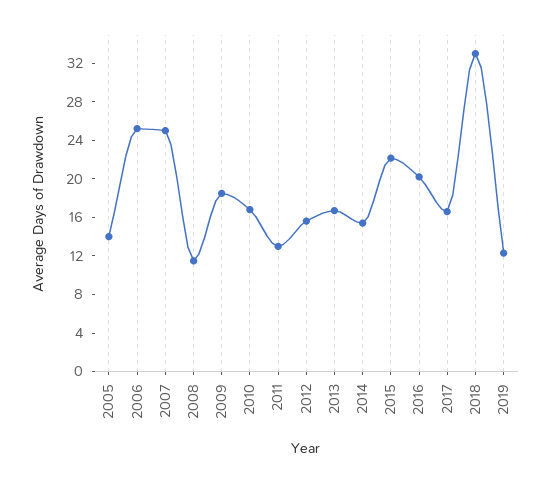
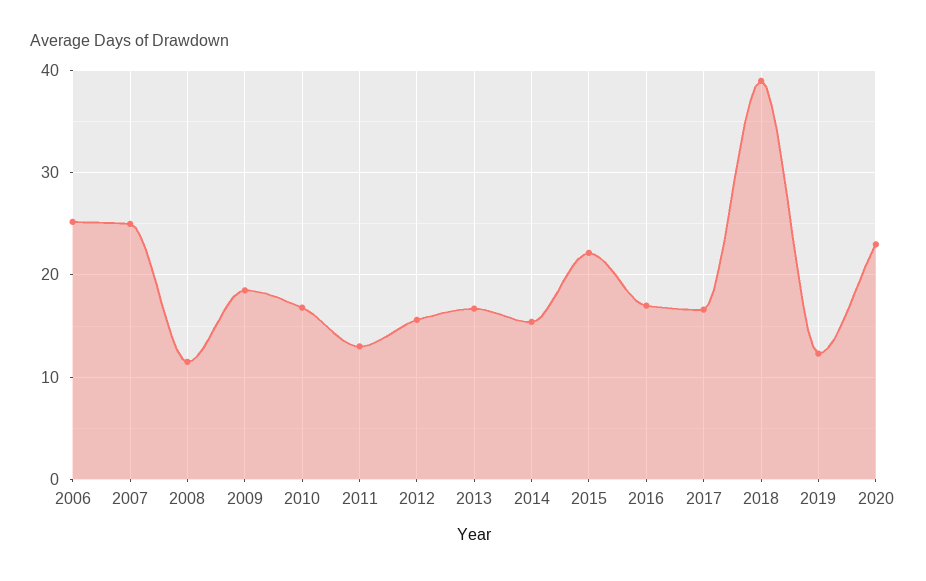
2005: 14 -> none
2016: 20 -> 17
2018: 33 -> 39
2020: none -> 23

